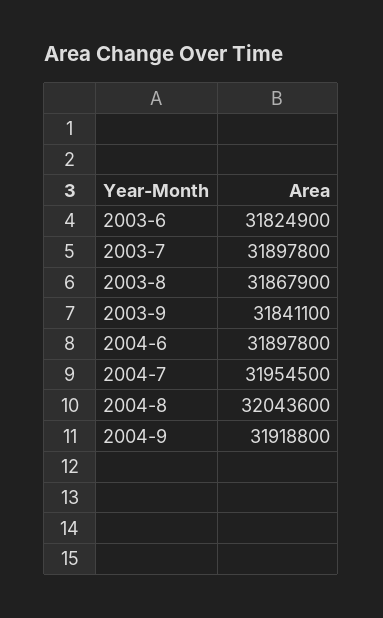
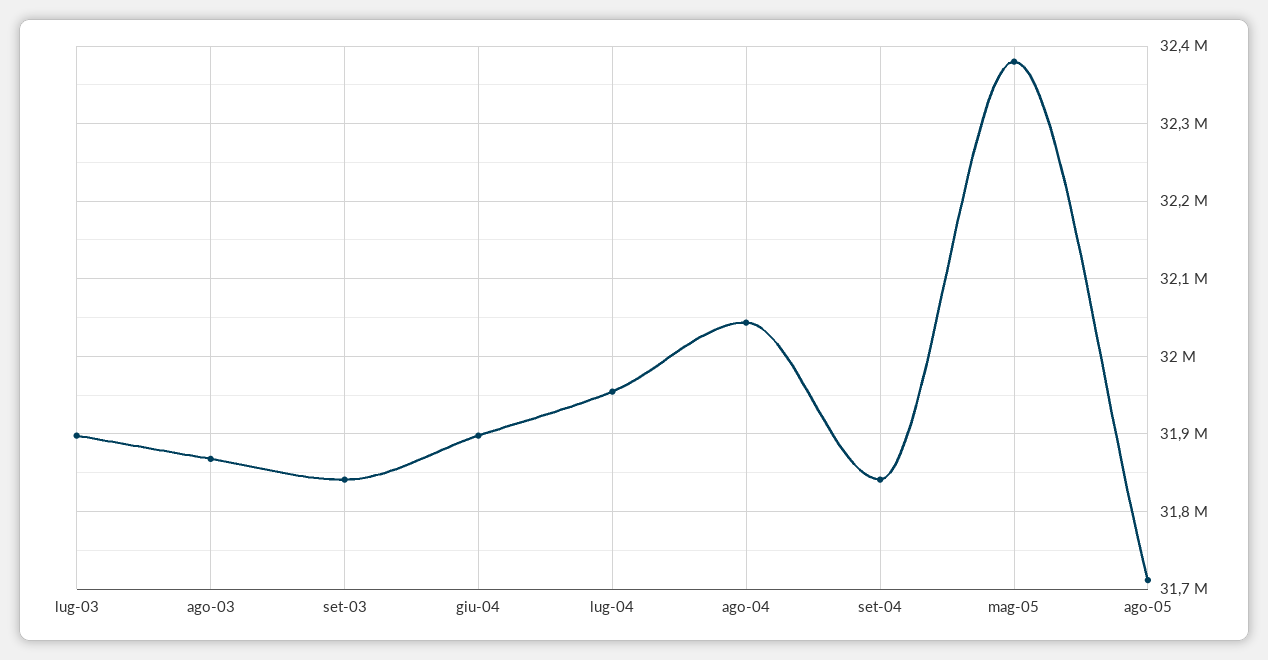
2003-6: 31824900 -> none
2004-9: 31918800 -> 31840000
mag-05: none -> 32380000
ago-05: none -> 31710000

